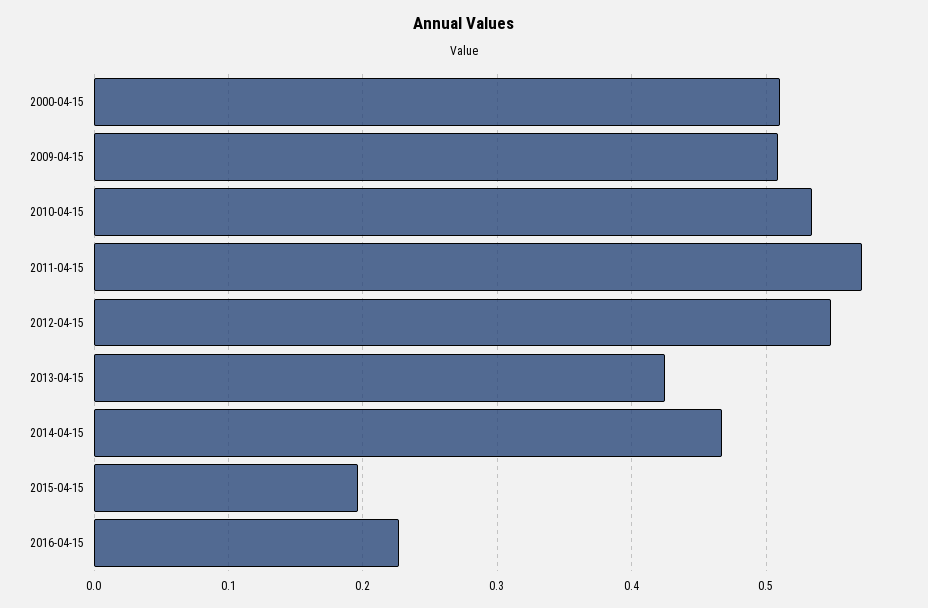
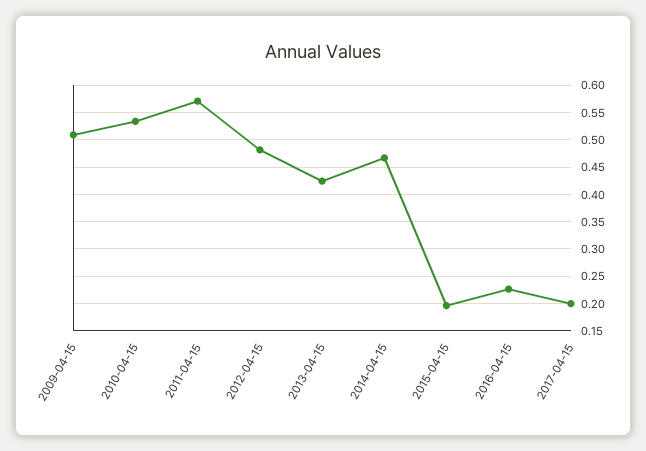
2000-04-15: 0.51 -> none
2012-04-15: 0.55 -> 0.475
2017-04-15: none -> 0.2

